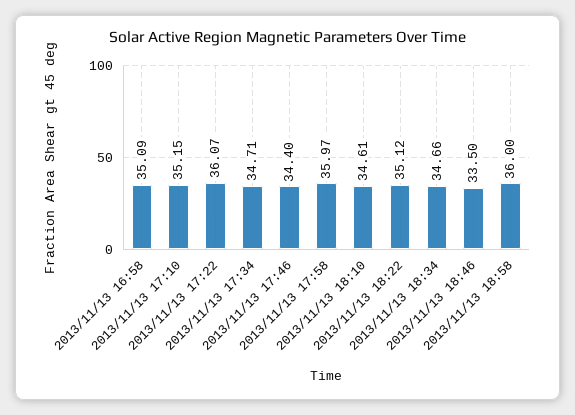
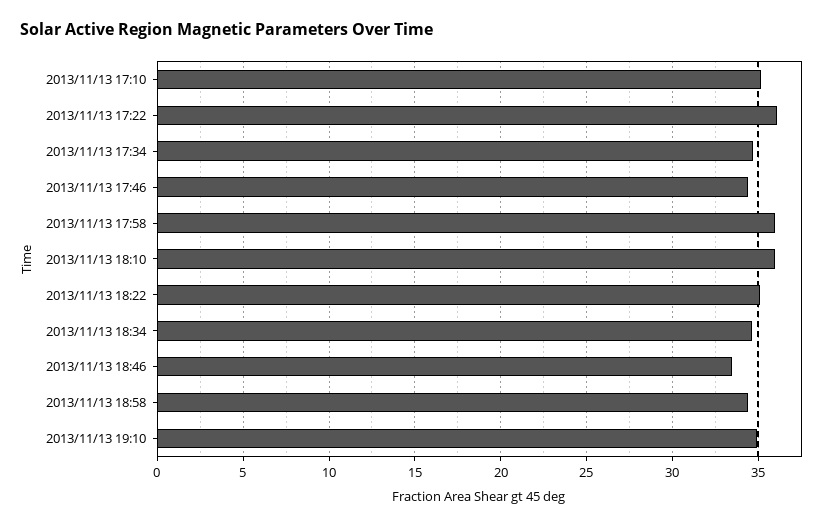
2013/11/13 16:58: 35.09 -> none
2013/11/13 18:10: 34.61 -> 36
2013/11/13 18:58: 36 -> 34.5
2013/11/13 19:10: none -> 35

